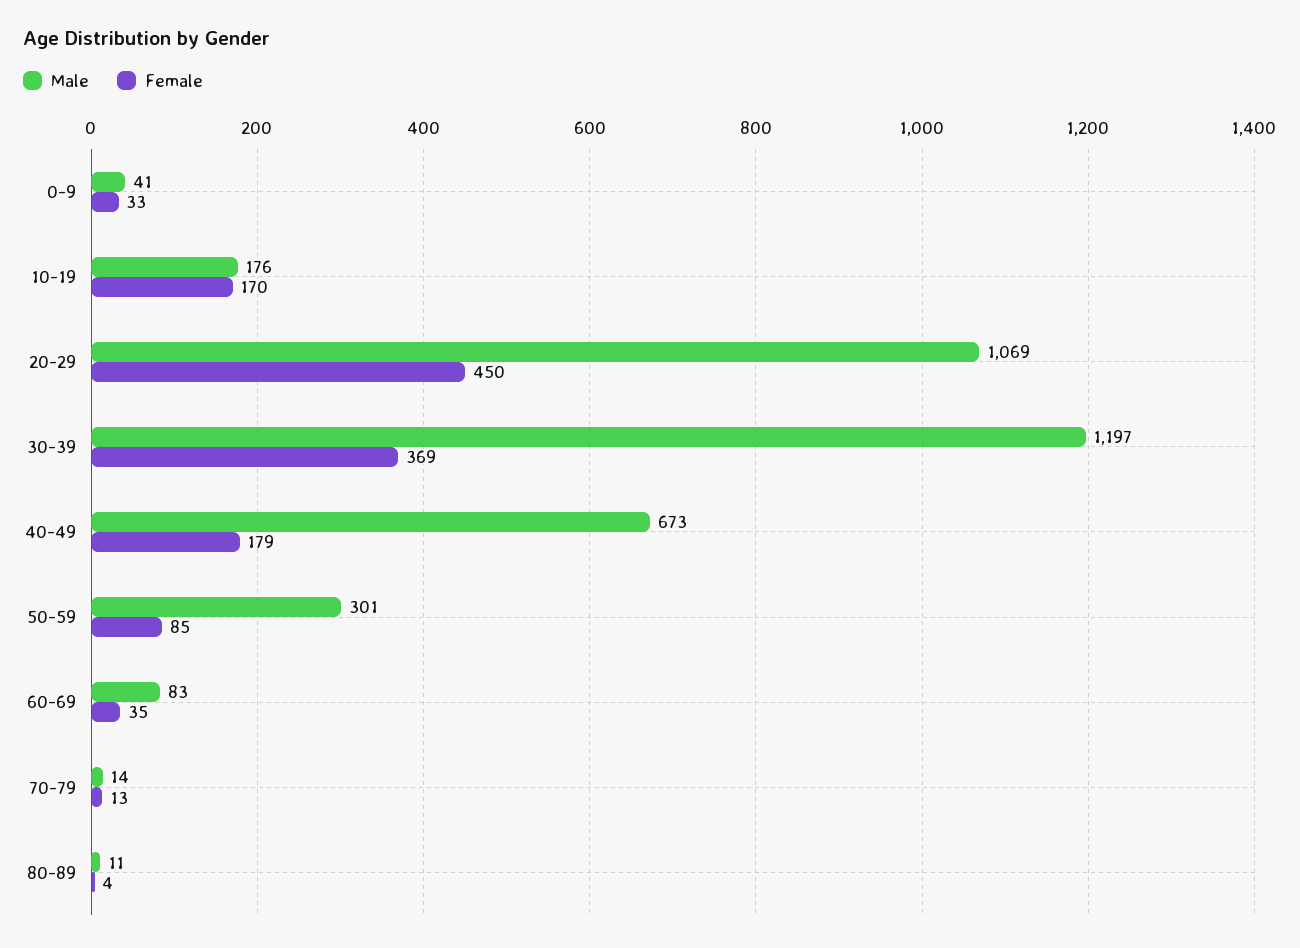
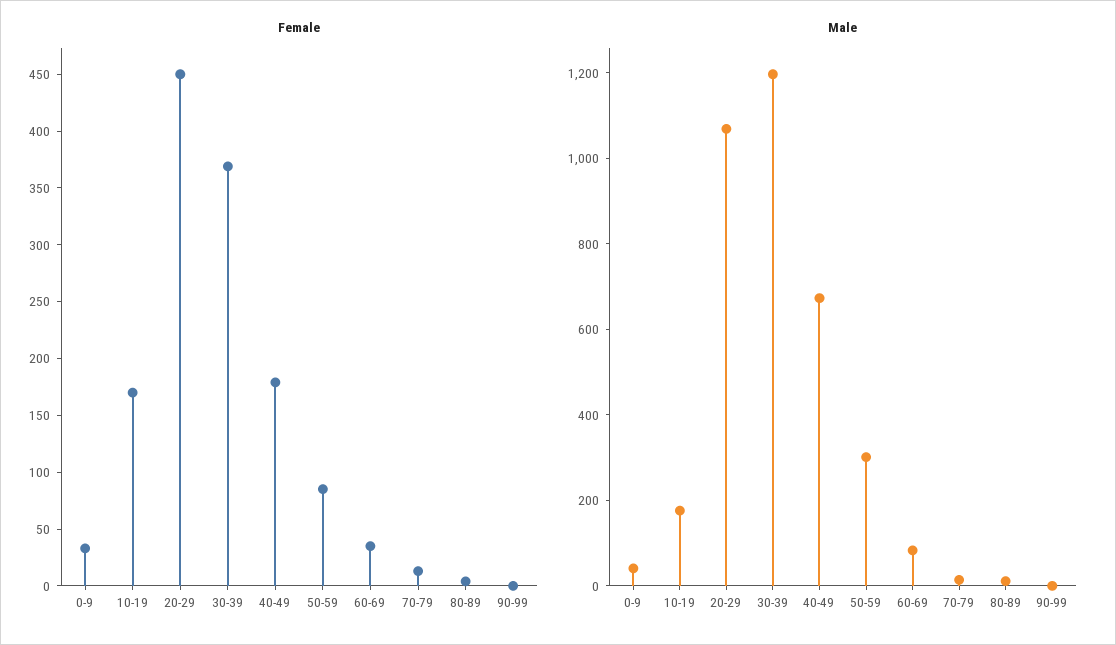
Female, 90-99: none -> 0
Male, 90-99: none -> 0

